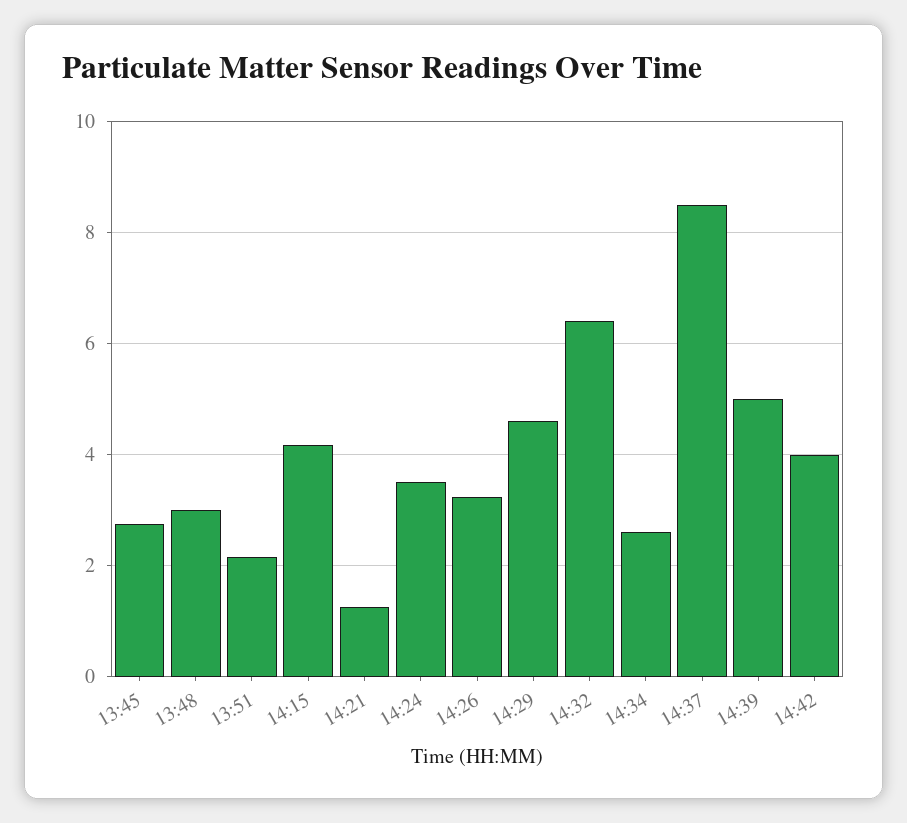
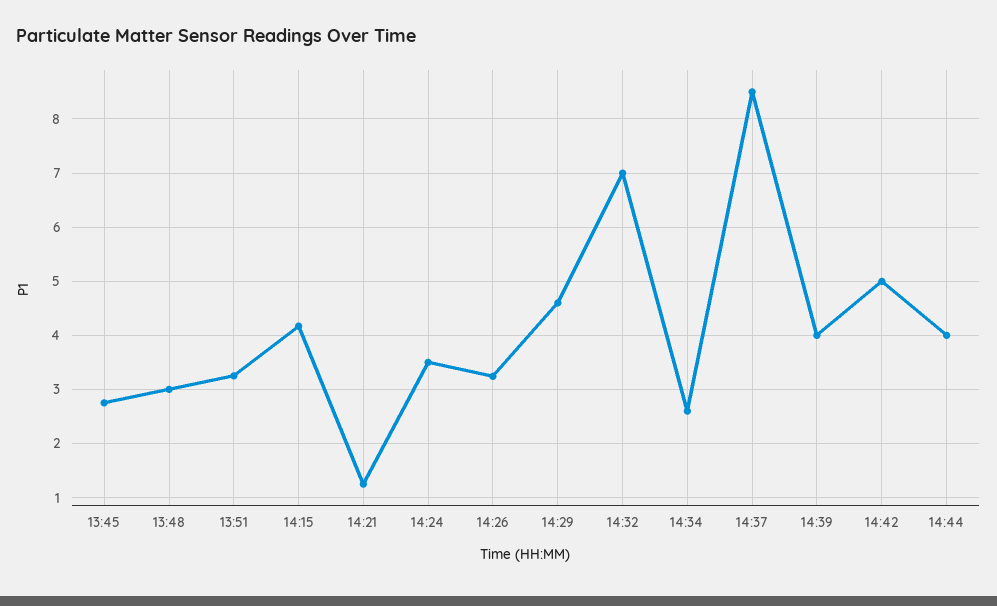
13:51: 2.2 -> 3.2
14:32: 6.4 -> 7
14:39: 5 -> 4
14:42: 4 -> 5
14:44: none -> 4

